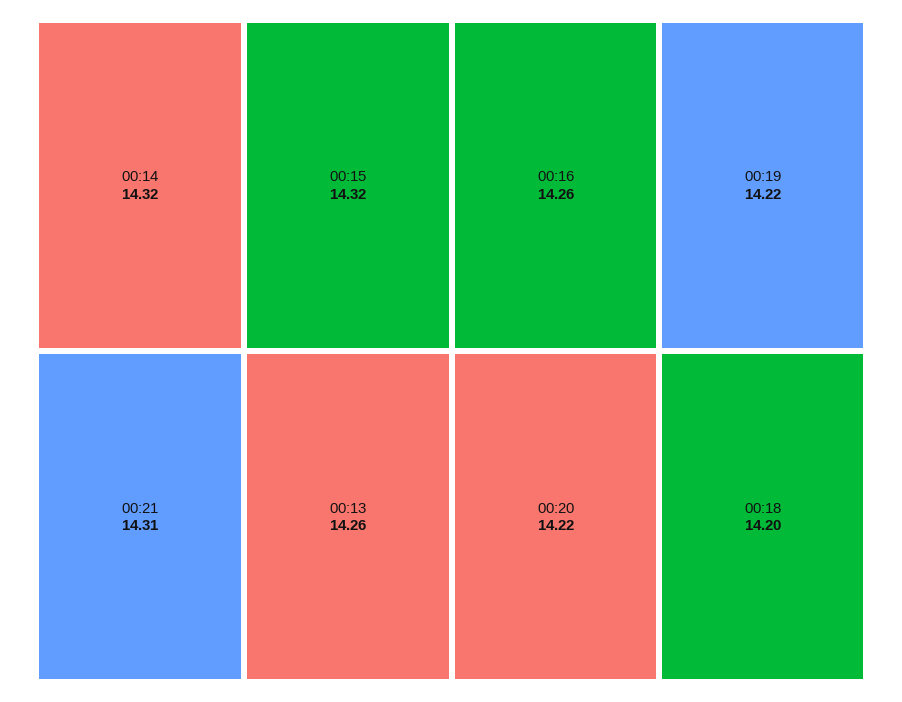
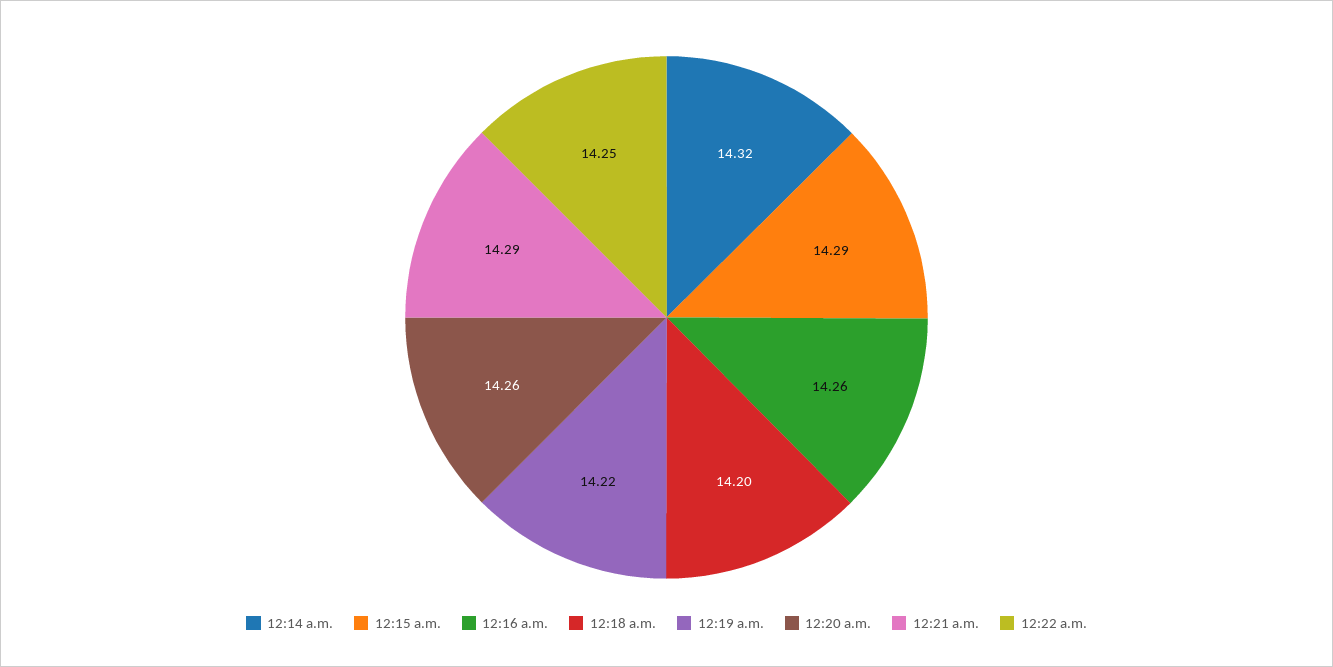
00:15: 14.32 -> 14.29
00:21: 14.31 -> 14.29
00:13: 14.26 -> none
00:20: 14.22 -> 14.26
12:22 a.m.: none -> 14.25

